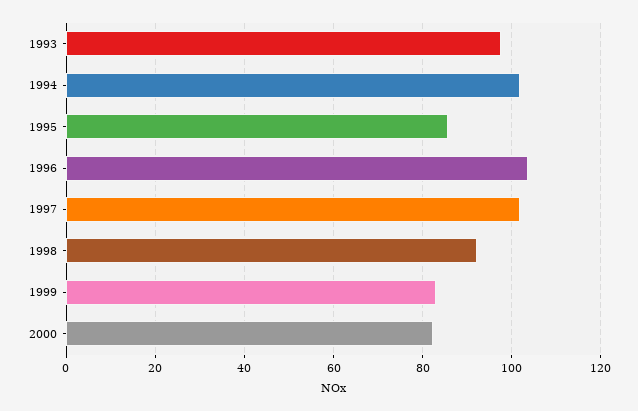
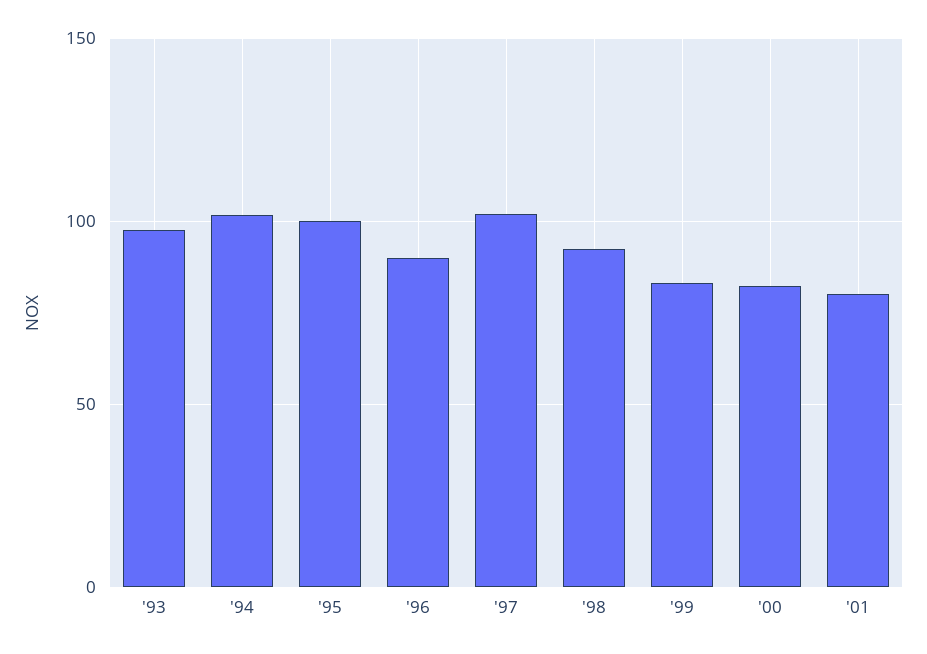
1995: 86 -> 100
1996: 104 -> 90
'01: none -> 80

